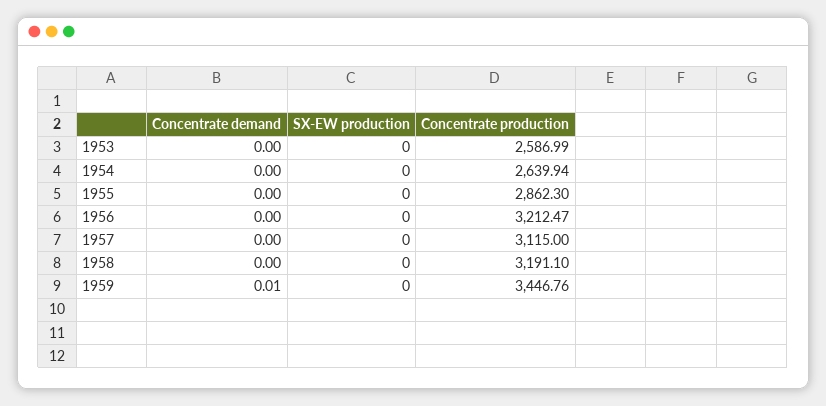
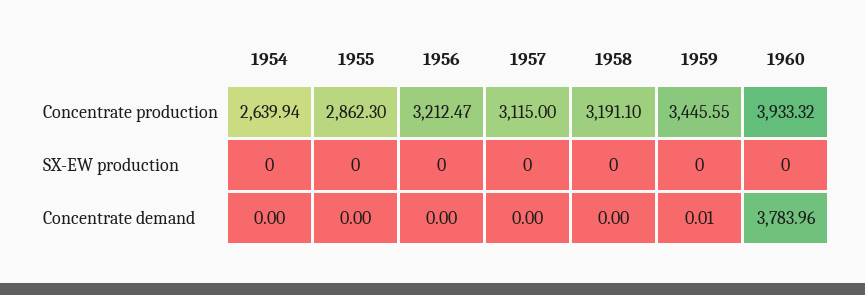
Concentrate demand, 1953: 0 -> none
SX-EW production, 1953: 0 -> none
Concentrate production, 1953: 2586.99 -> none
Concentrate production, 1959: 3446.76 -> 3445.55
Concentrate production, 1960: none -> 3933.32
SX-EW production, 1960: none -> 0
Concentrate demand, 1960: none -> 3783.96

